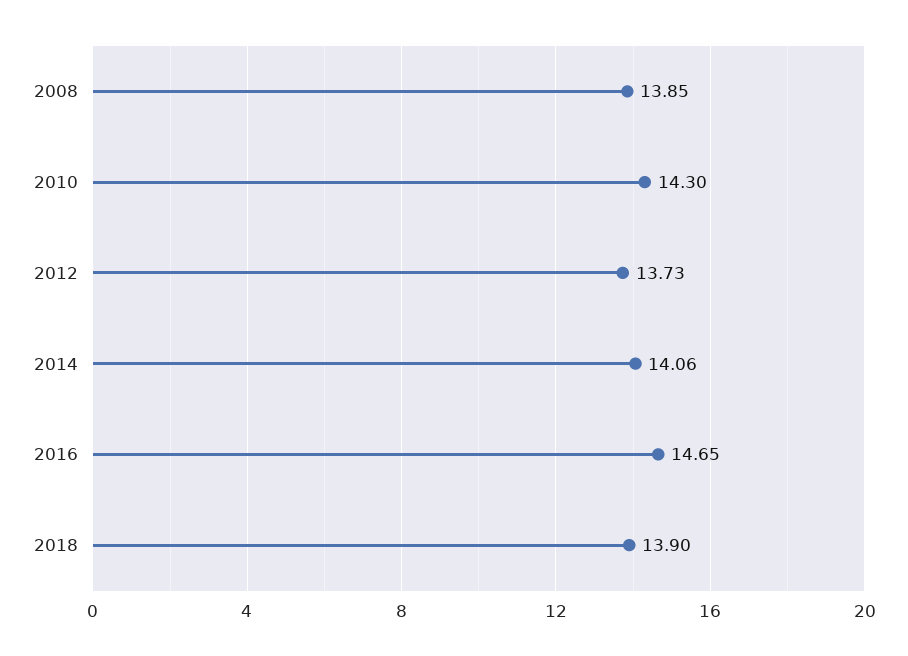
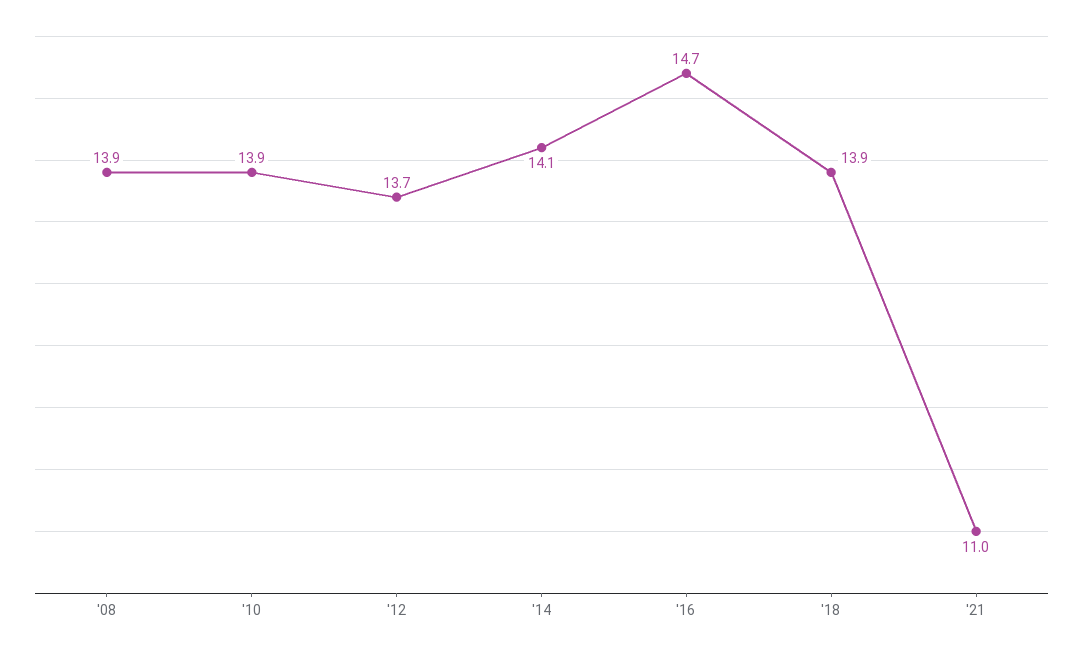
2010: 14.3 -> 13.9
'21: none -> 11

